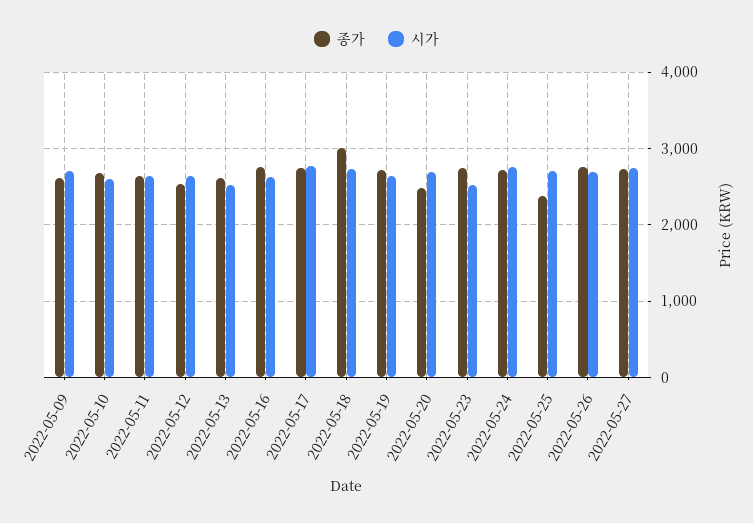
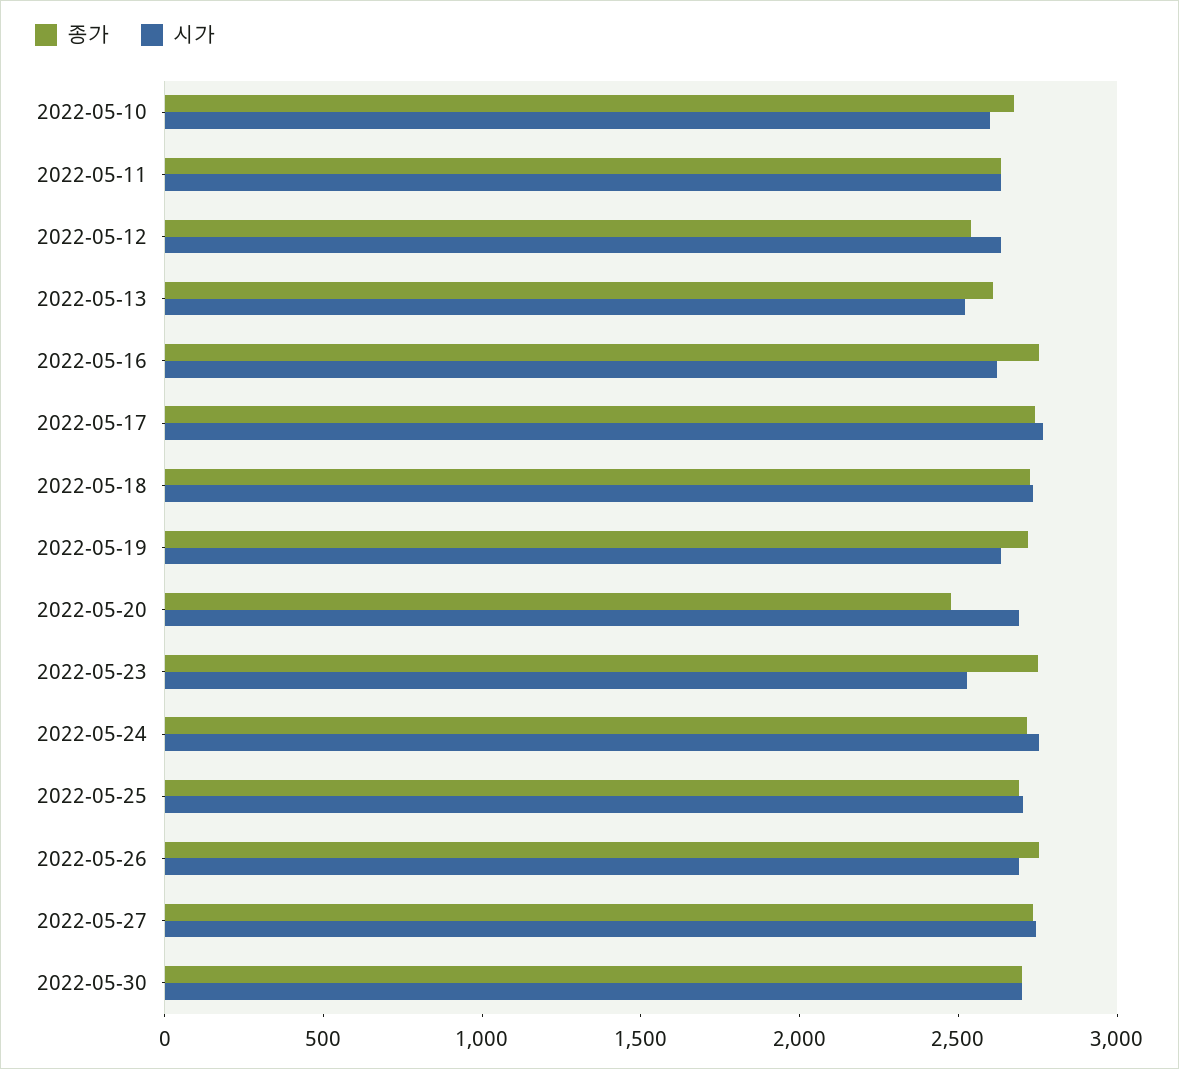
종가, 2022-05-09: 2600 -> none
시가, 2022-05-09: 2700 -> none
종가, 2022-05-18: 3000 -> 2700
종가, 2022-05-25: 2400 -> 2700
종가, 2022-05-30: none -> 2700
시가, 2022-05-30: none -> 2700

